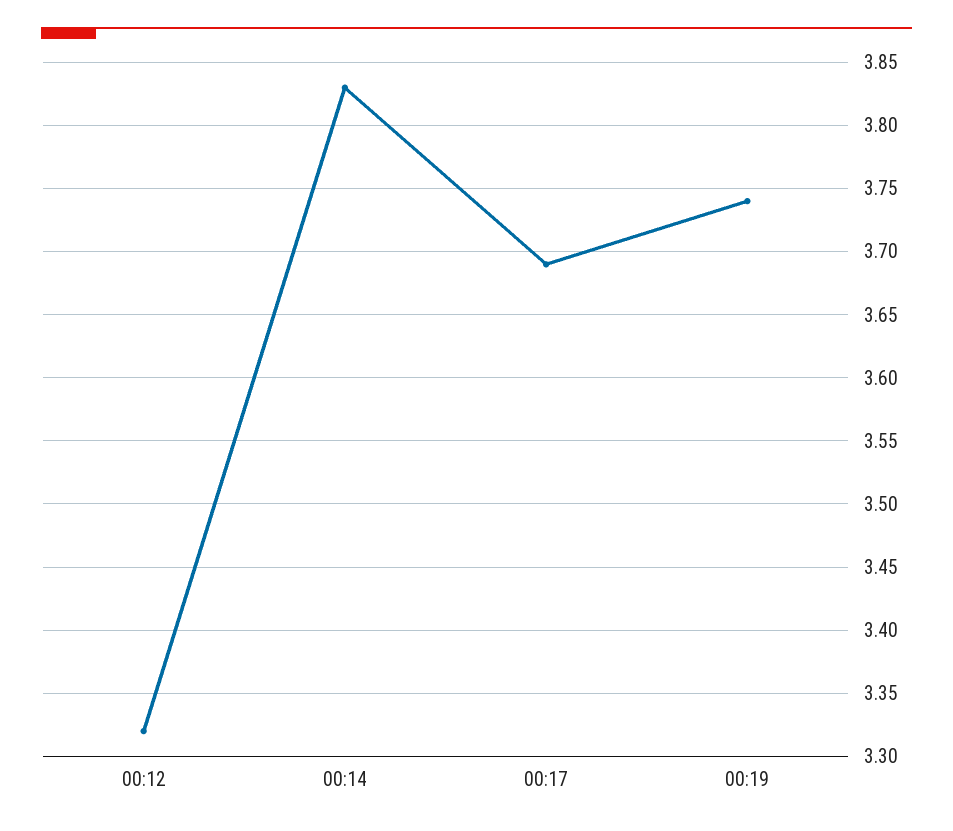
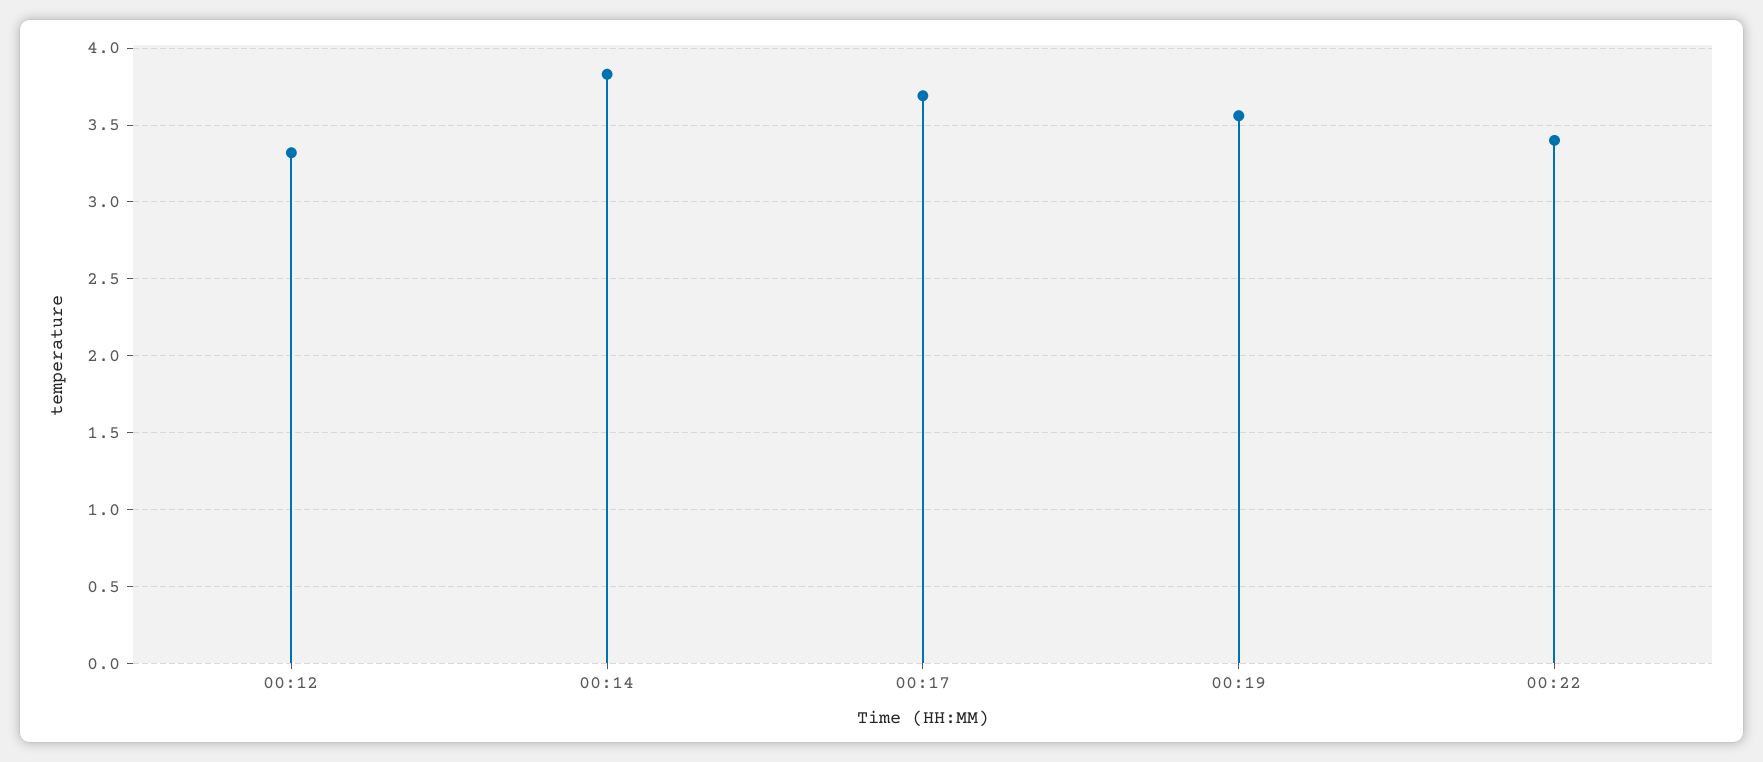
00:19: 3.74 -> 3.55
00:22: none -> 3.4

